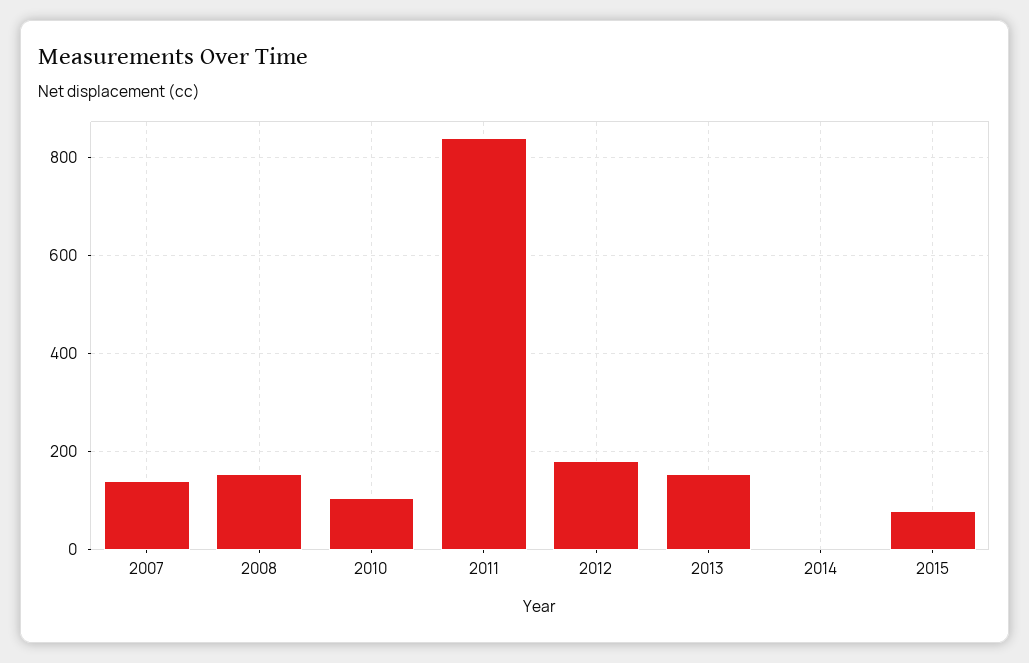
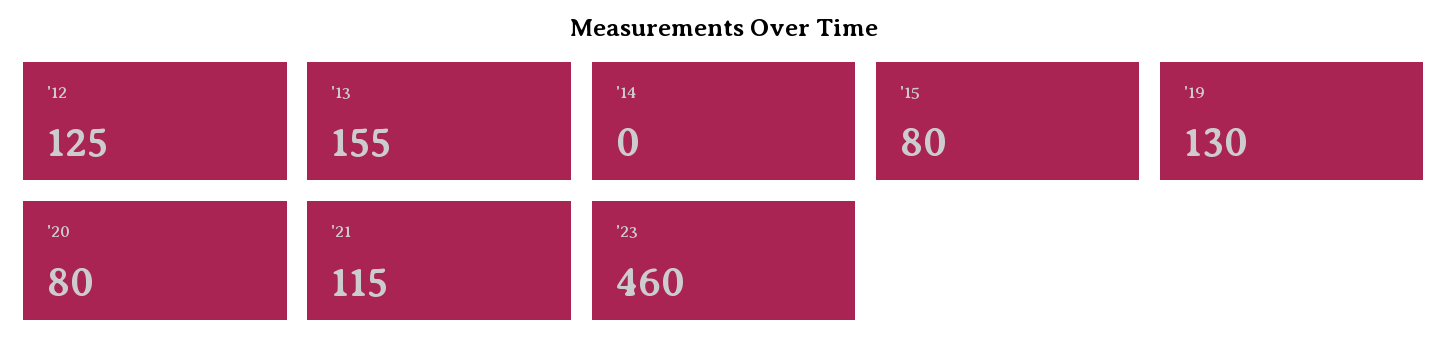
2007: 140 -> none
2008: 160 -> none
2010: 100 -> none
2011: 840 -> none
2012: 180 -> 125
'19: none -> 130
'20: none -> 80
'21: none -> 115
'23: none -> 460

